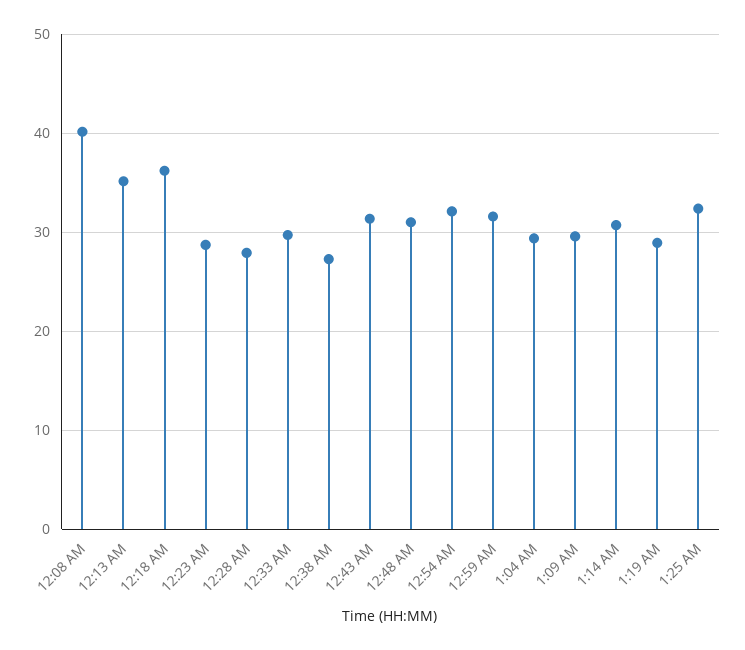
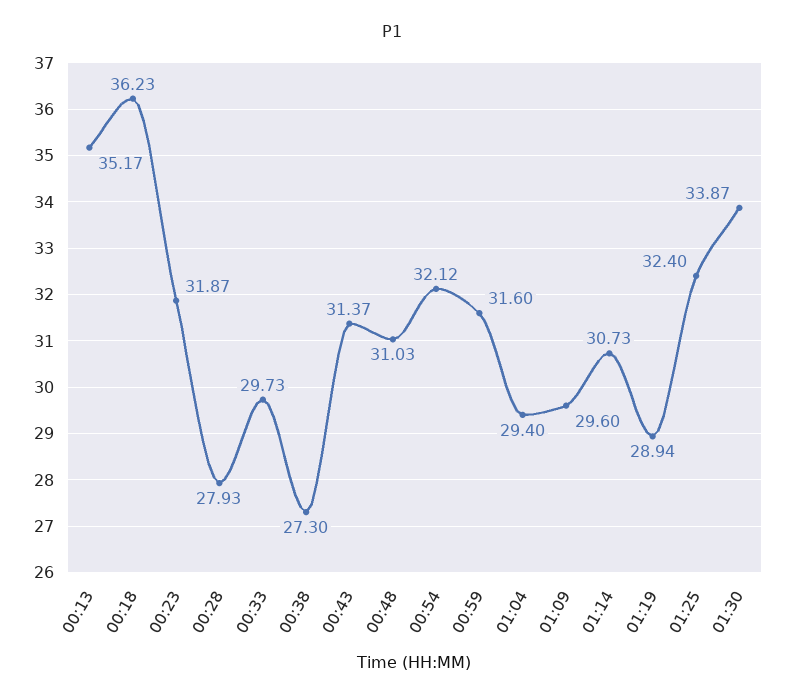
12:08 AM: 40 -> none
12:23 AM: 29 -> 31.87
01:30: none -> 33.87

